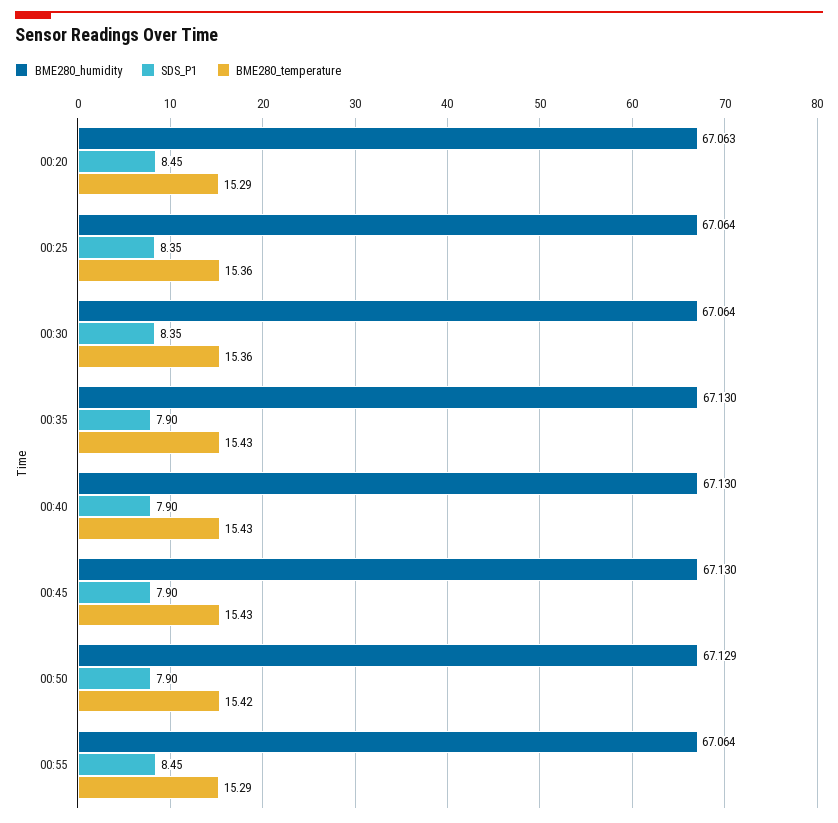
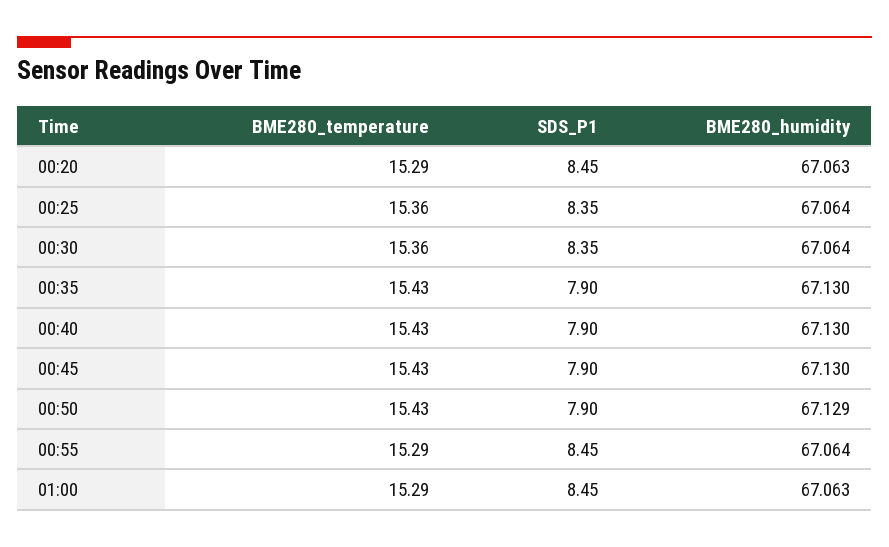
BME280_temperature, 00:50: 15.42 -> 15.43
BME280_temperature, 01:00: none -> 15.29
SDS_P1, 01:00: none -> 8.45
BME280_humidity, 01:00: none -> 67.063

